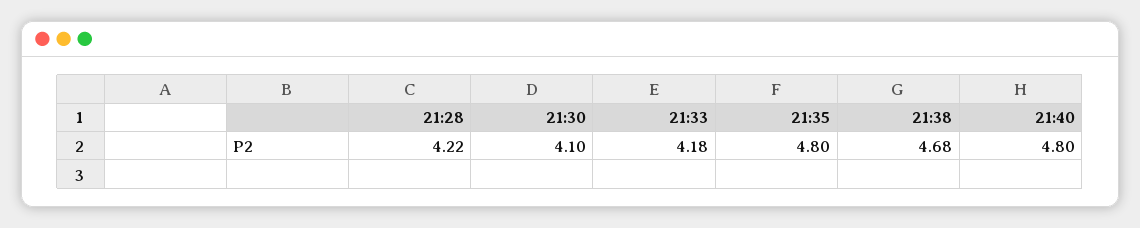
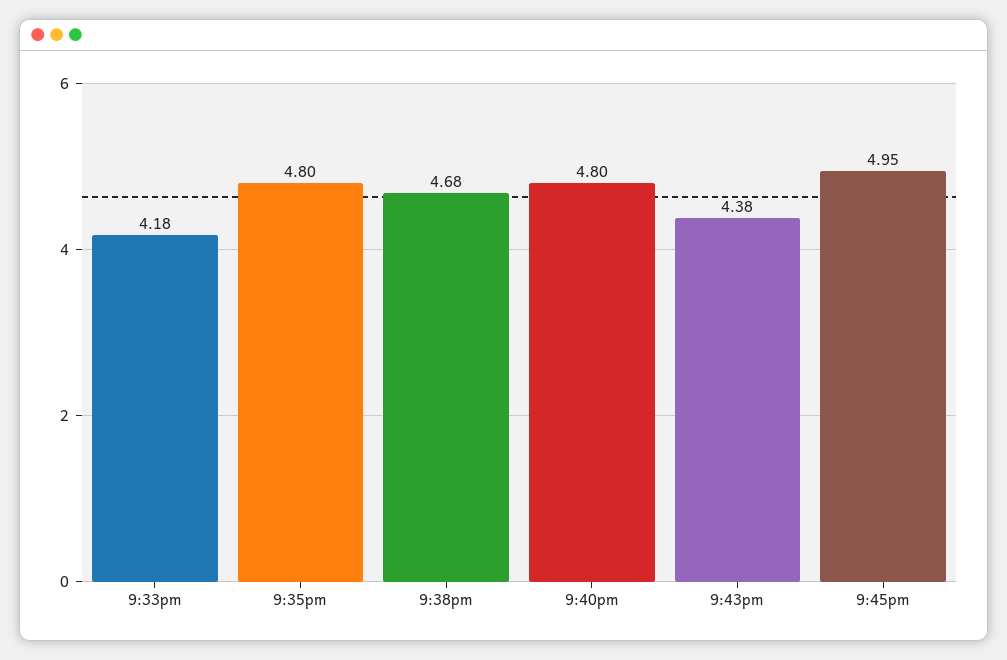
21:28: 4.22 -> none
21:30: 4.1 -> none
9:43pm: none -> 4.38
9:45pm: none -> 4.95

